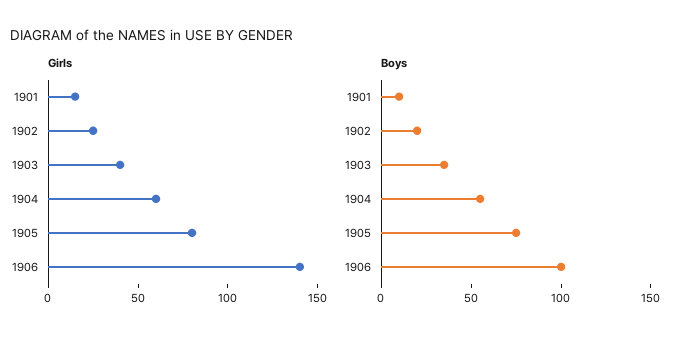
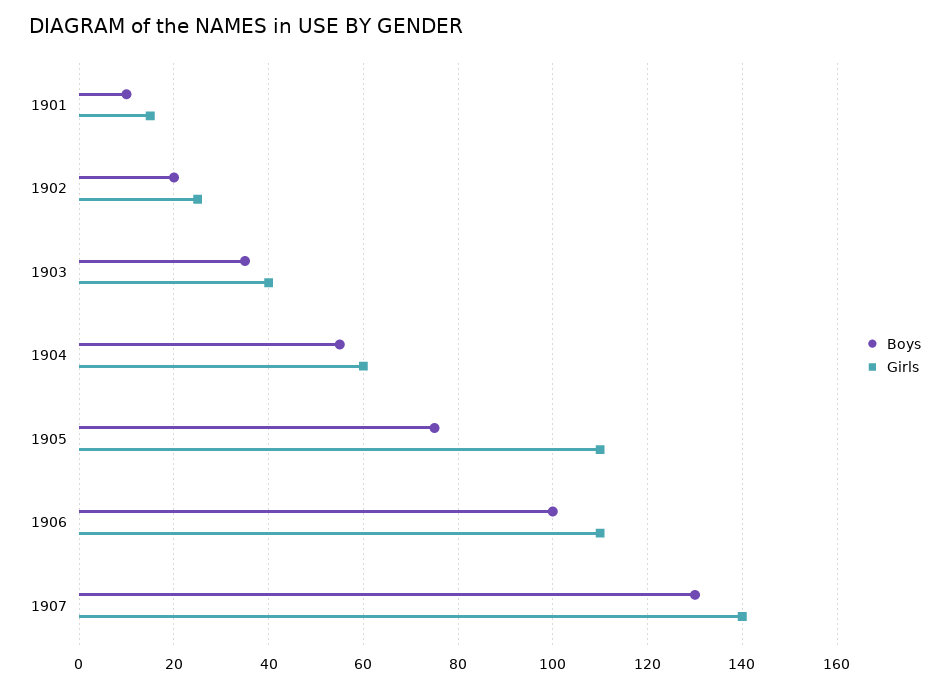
Girls, 1905: 80 -> 110
Girls, 1906: 140 -> 110
Boys, 1907: none -> 130
Girls, 1907: none -> 140

